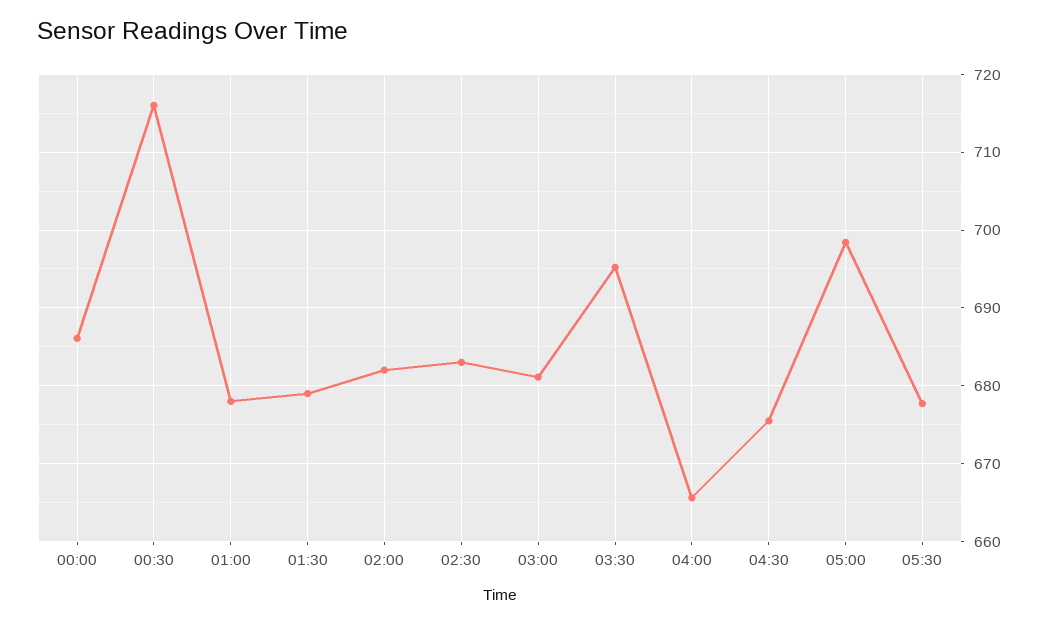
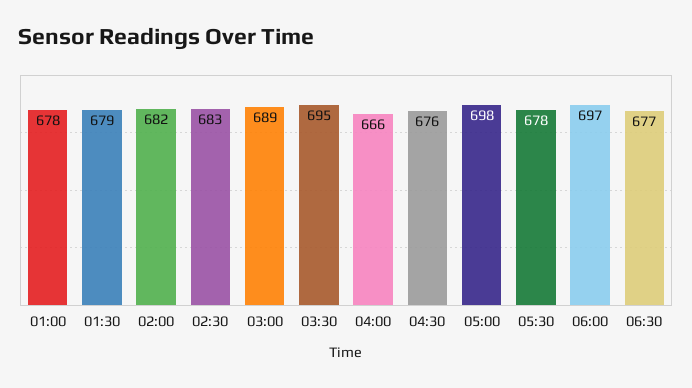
00:00: 686 -> none
00:30: 716 -> none
03:00: 681 -> 689
06:00: none -> 697
06:30: none -> 677

